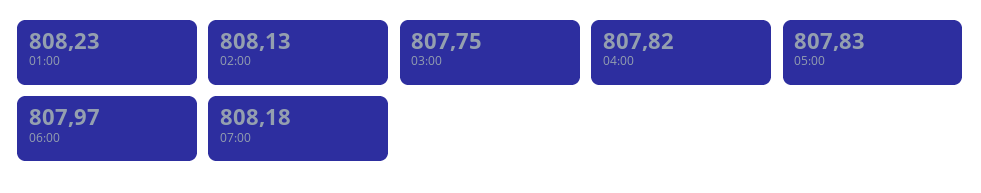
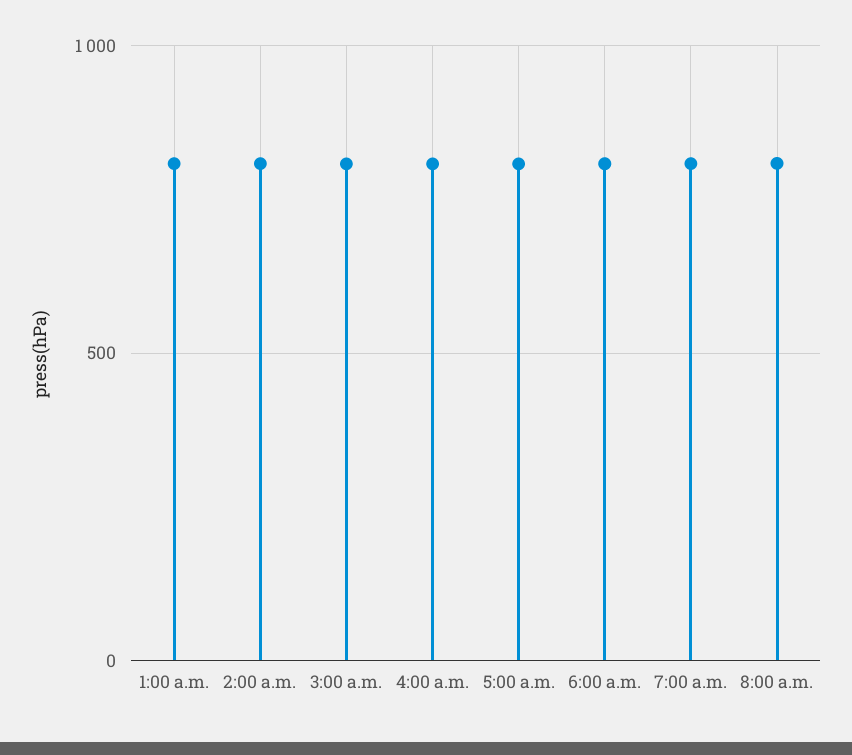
8:00 a.m.: none -> 800

